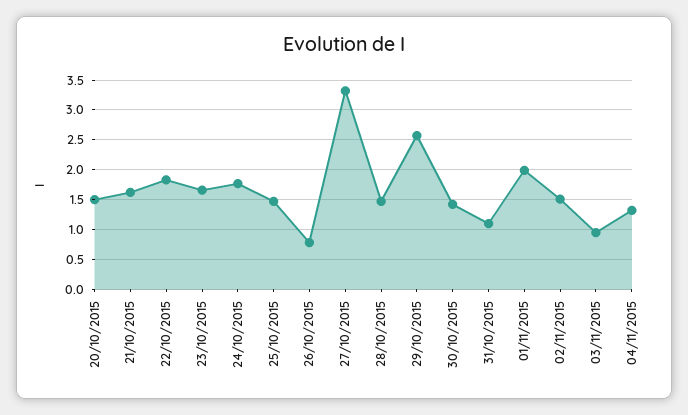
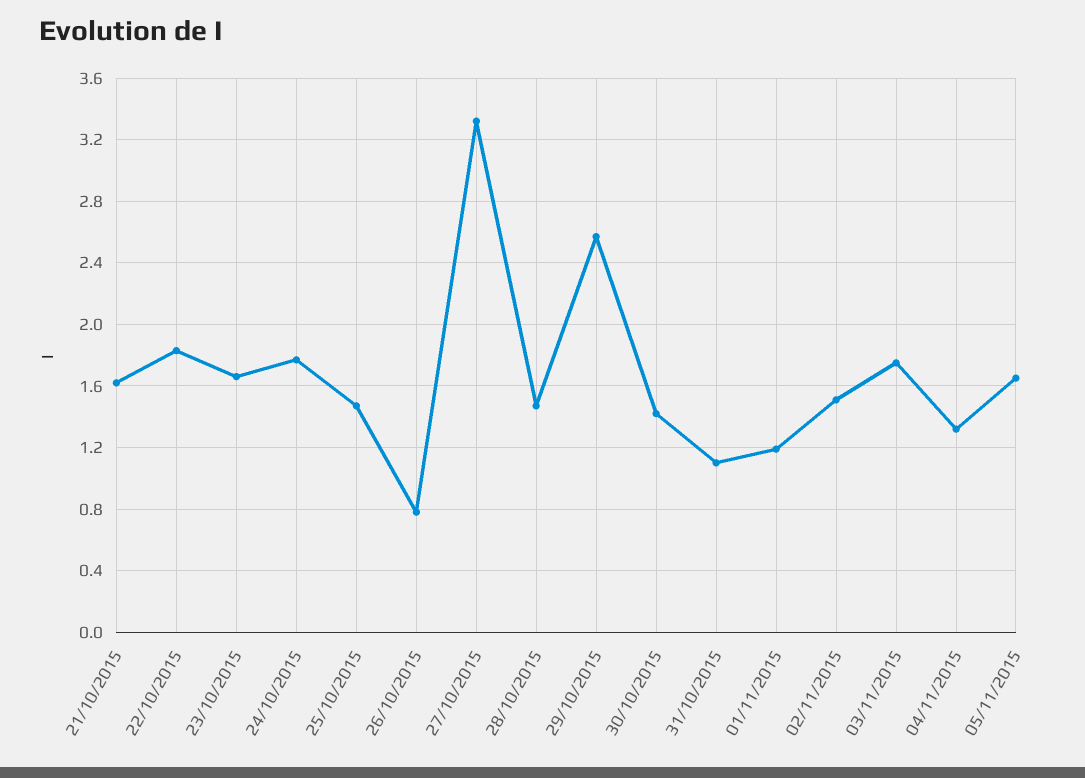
20/10/2015: 1.5 -> none
01/11/2015: 2 -> 1.2
03/11/2015: 1 -> 1.75
05/11/2015: none -> 1.65

